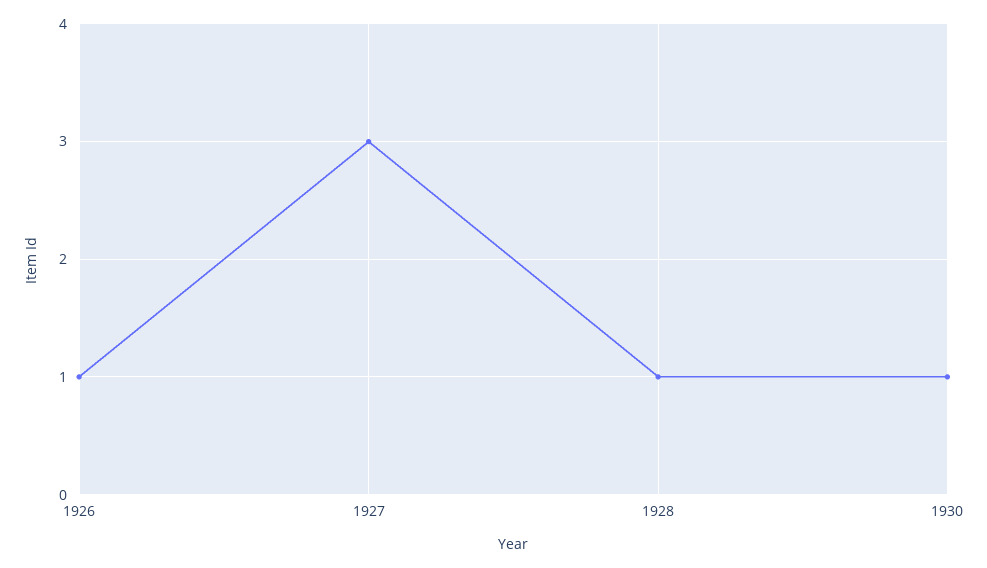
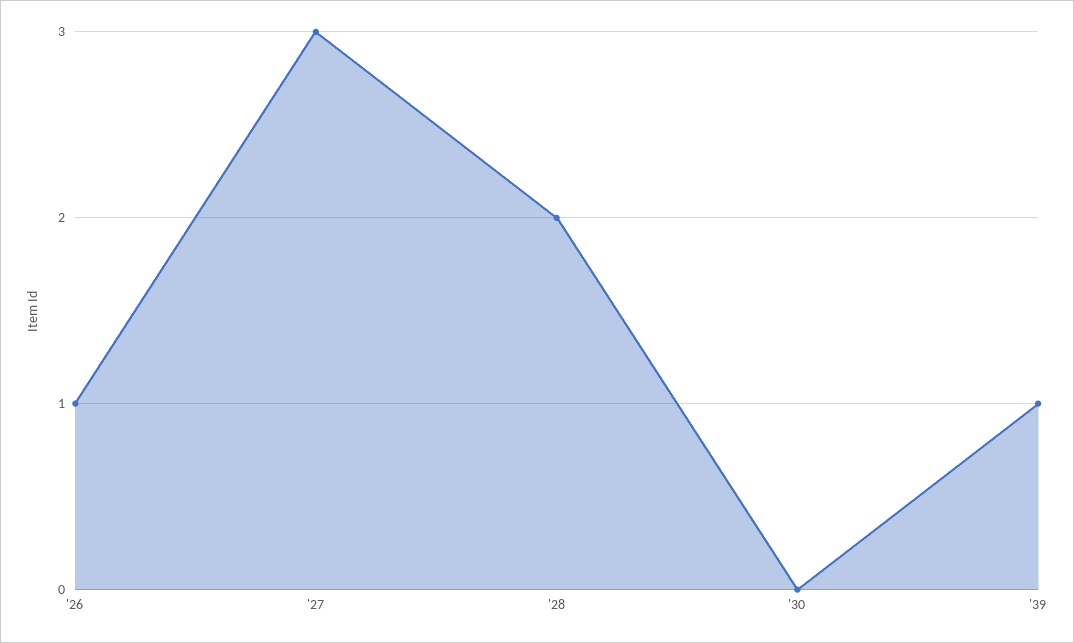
1928: 1 -> 2
1930: 1 -> 0
'39: none -> 1

